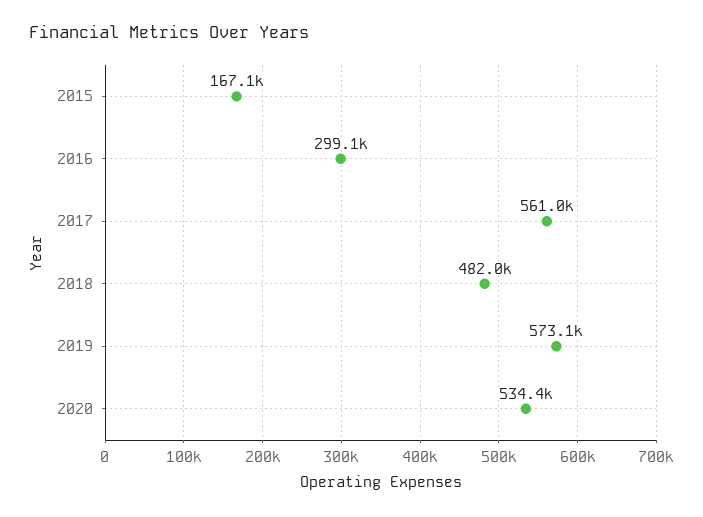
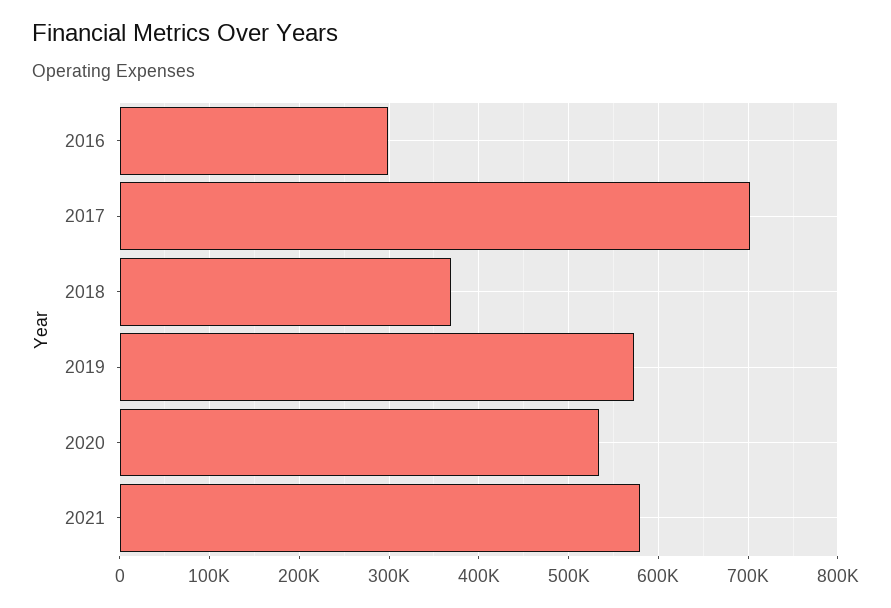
2015: 167100 -> none
2017: 561000 -> 700000
2018: 482000 -> 370000
2021: none -> 580000

